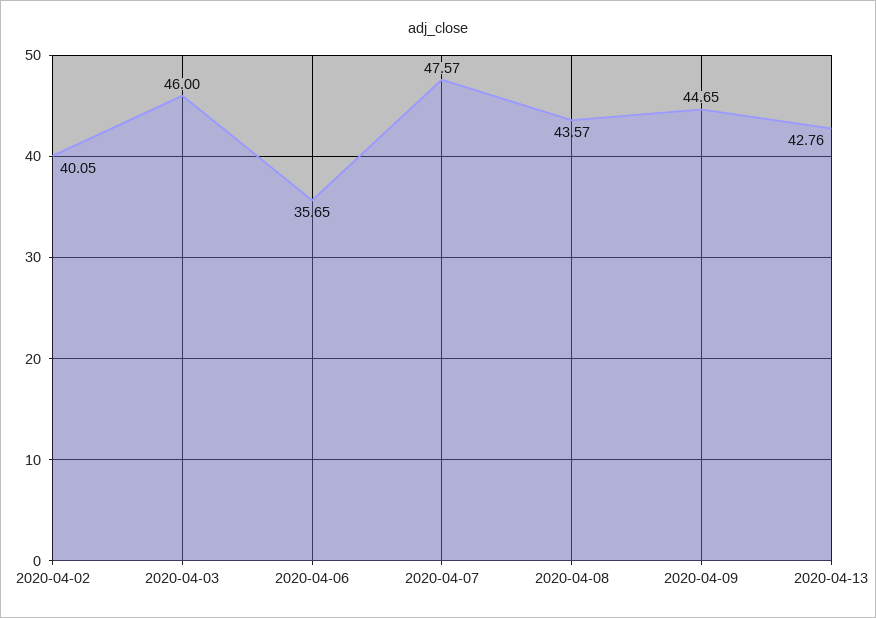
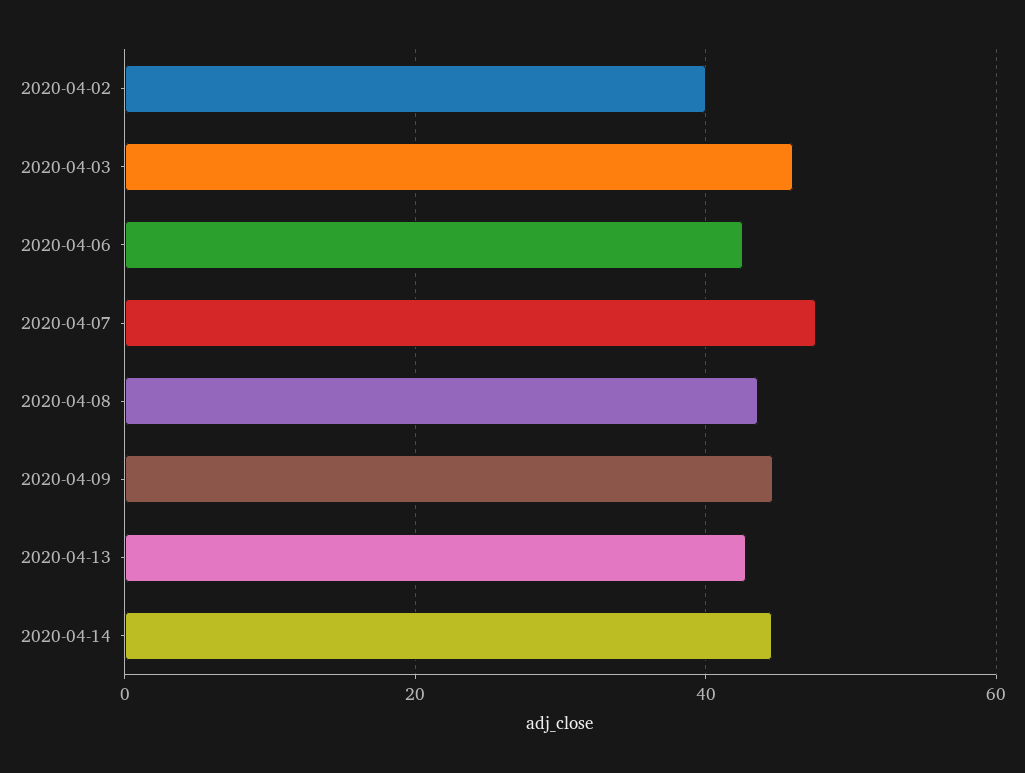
2020-04-06: 35.65 -> 42
2020-04-14: none -> 44

